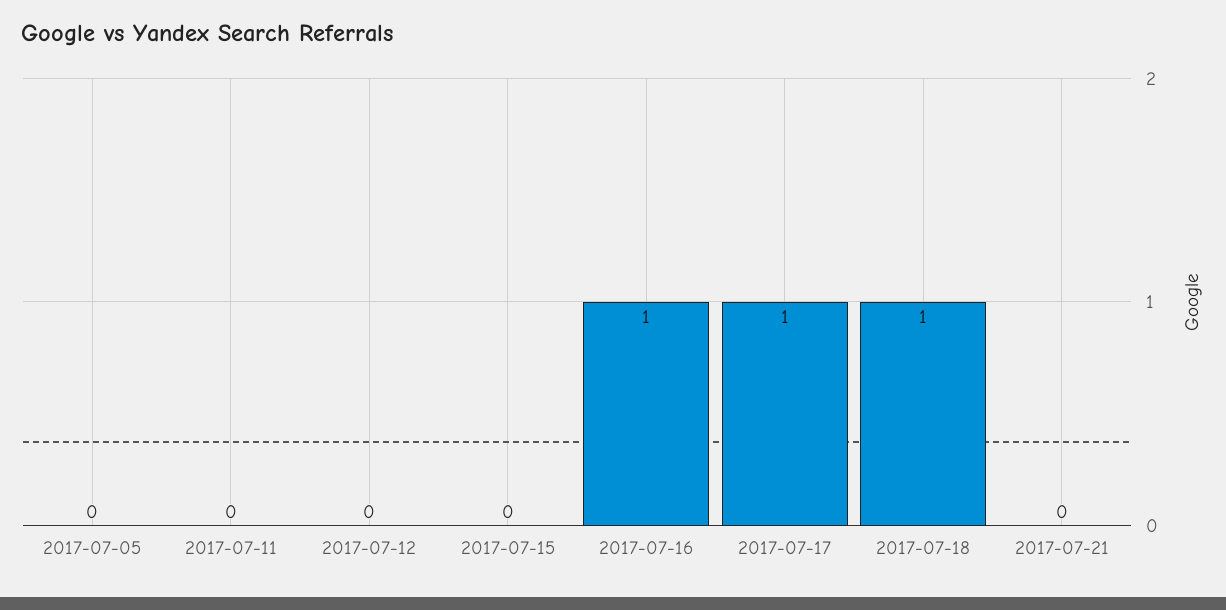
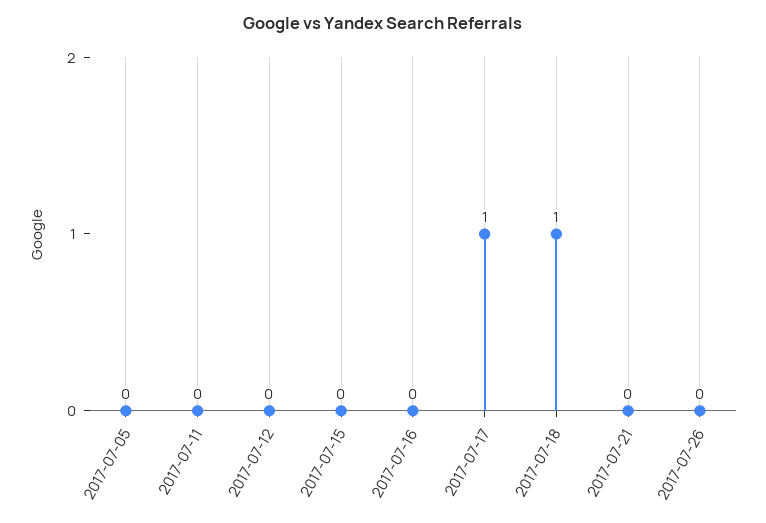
2017-07-16: 1 -> 0
2017-07-26: none -> 0

